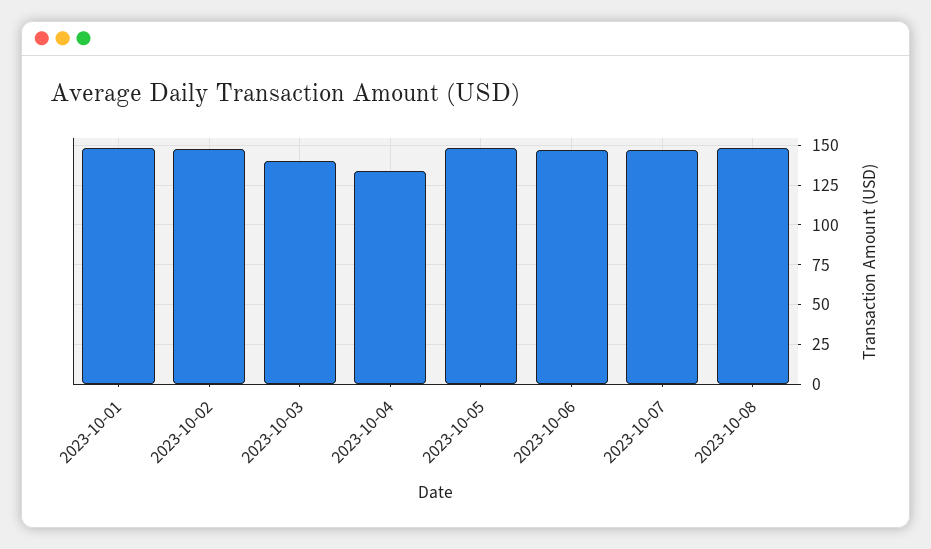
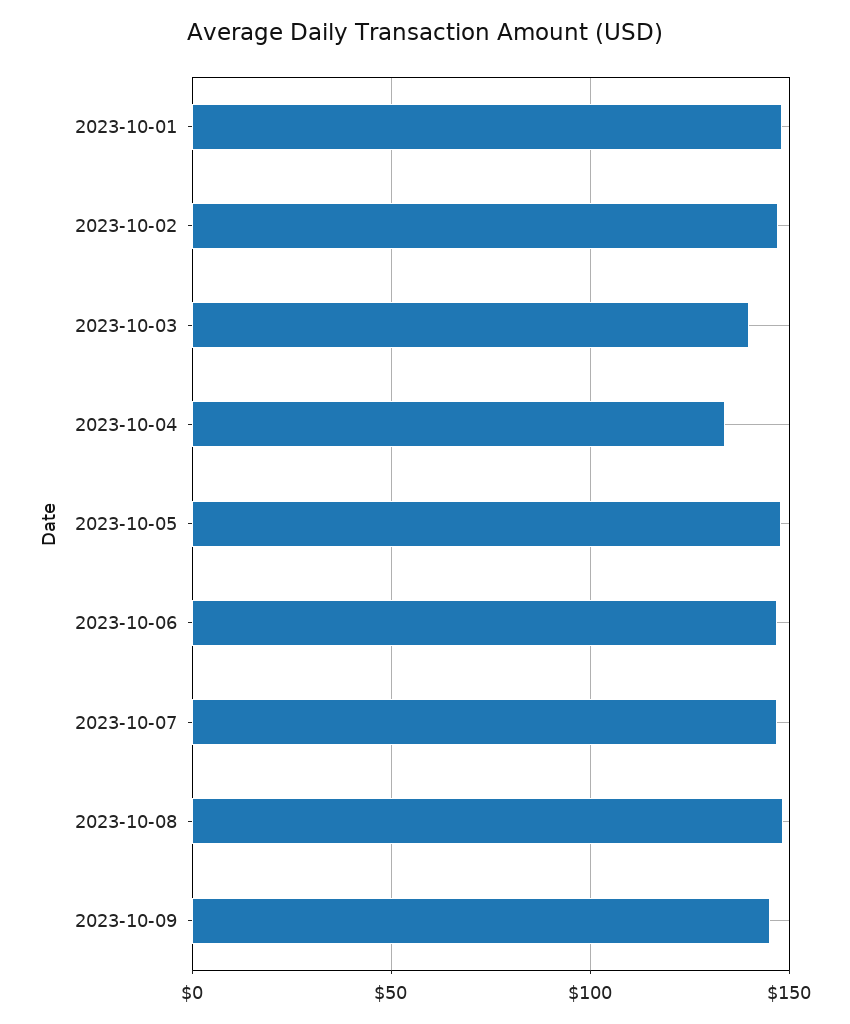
2023-10-09: none -> 145

